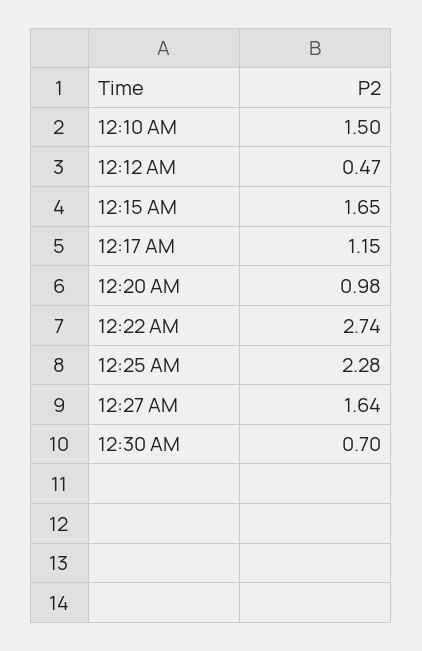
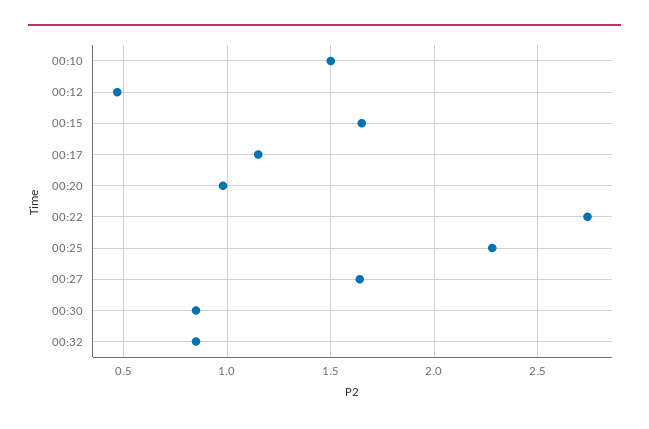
12:30 AM: 0.7 -> 0.85
00:32: none -> 0.85

